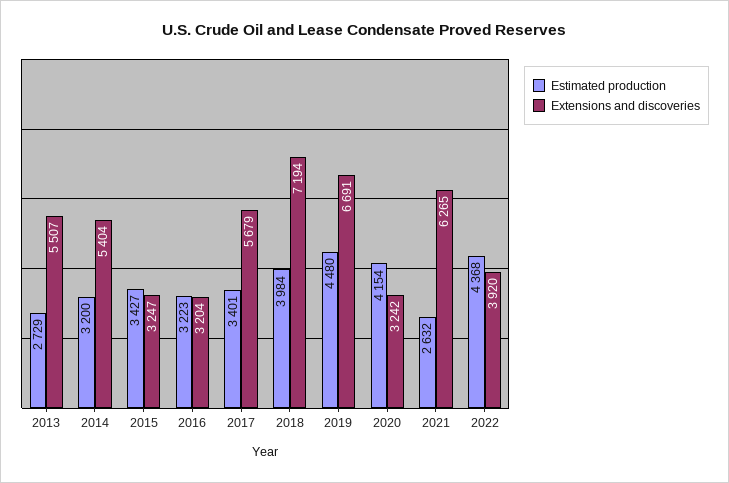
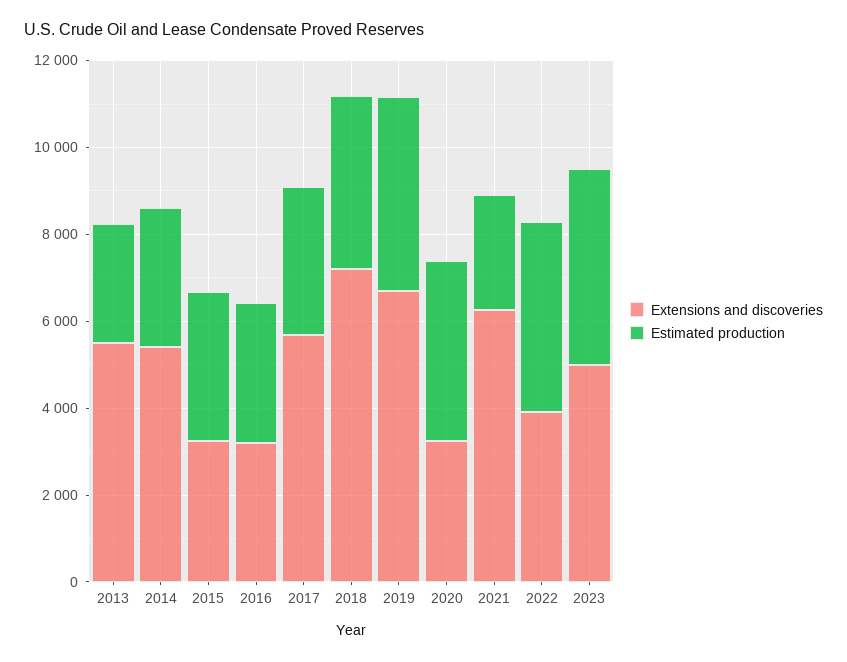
Extensions and discoveries, 2023: none -> 5000
Estimated production, 2023: none -> 4500

